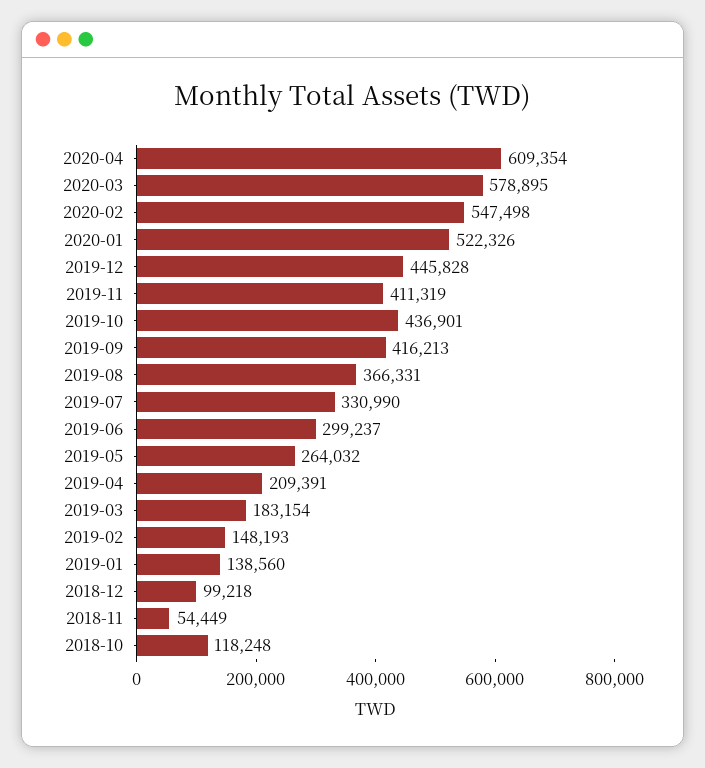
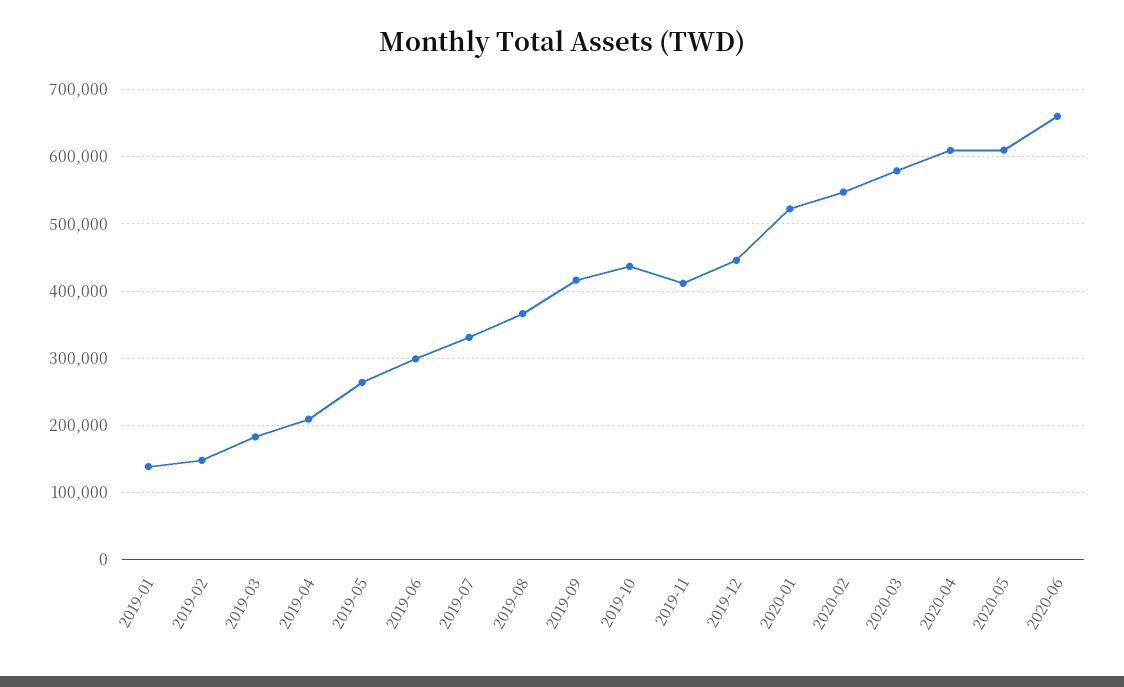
2018-12: 99218 -> none
2018-11: 54449 -> none
2018-10: 118248 -> none
2020-05: none -> 610000
2020-06: none -> 660000

